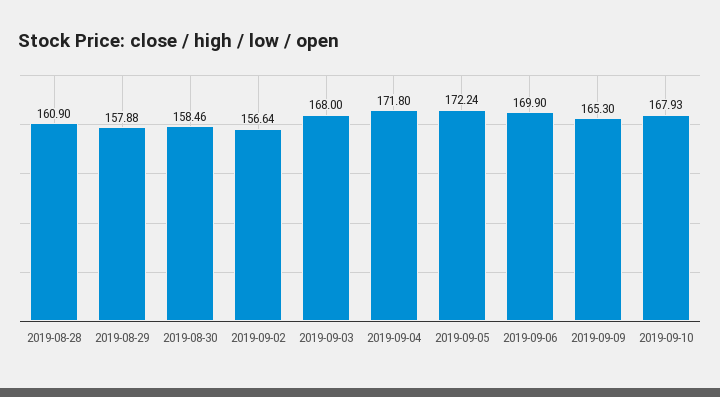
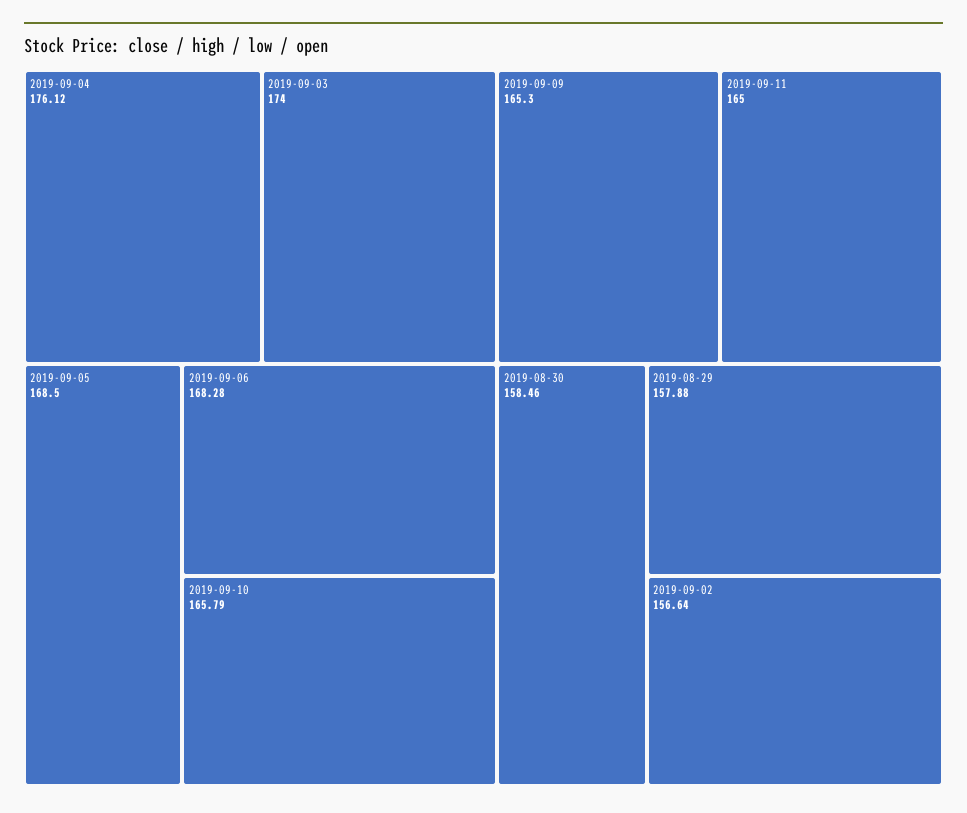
2019-08-28: 160.9 -> none
2019-09-03: 168 -> 174
2019-09-04: 171.8 -> 176.12
2019-09-05: 172.24 -> 168.5
2019-09-06: 169.9 -> 168.28
2019-09-10: 167.93 -> 165.79
2019-09-11: none -> 165

